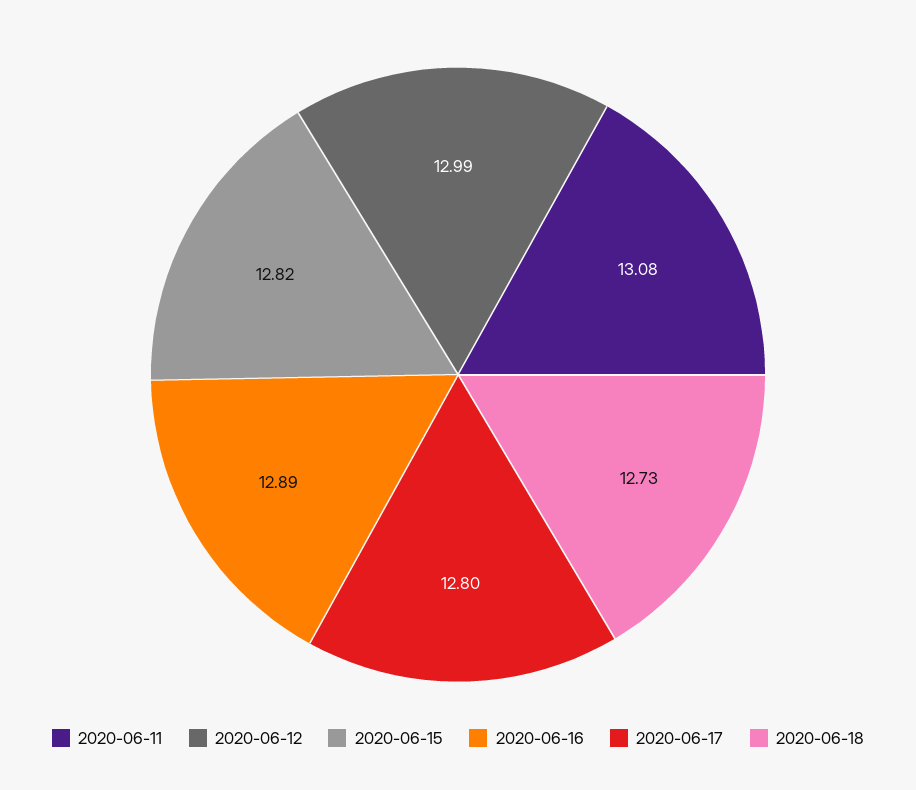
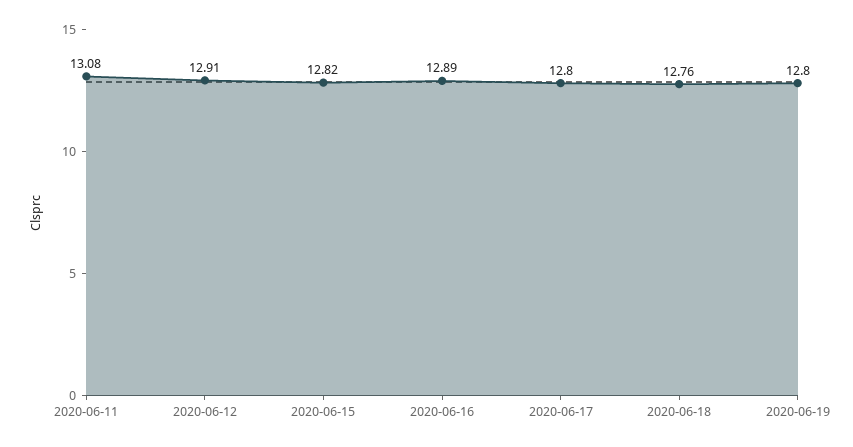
2020-06-12: 12.99 -> 12.91
2020-06-18: 12.73 -> 12.76
2020-06-19: none -> 12.8

